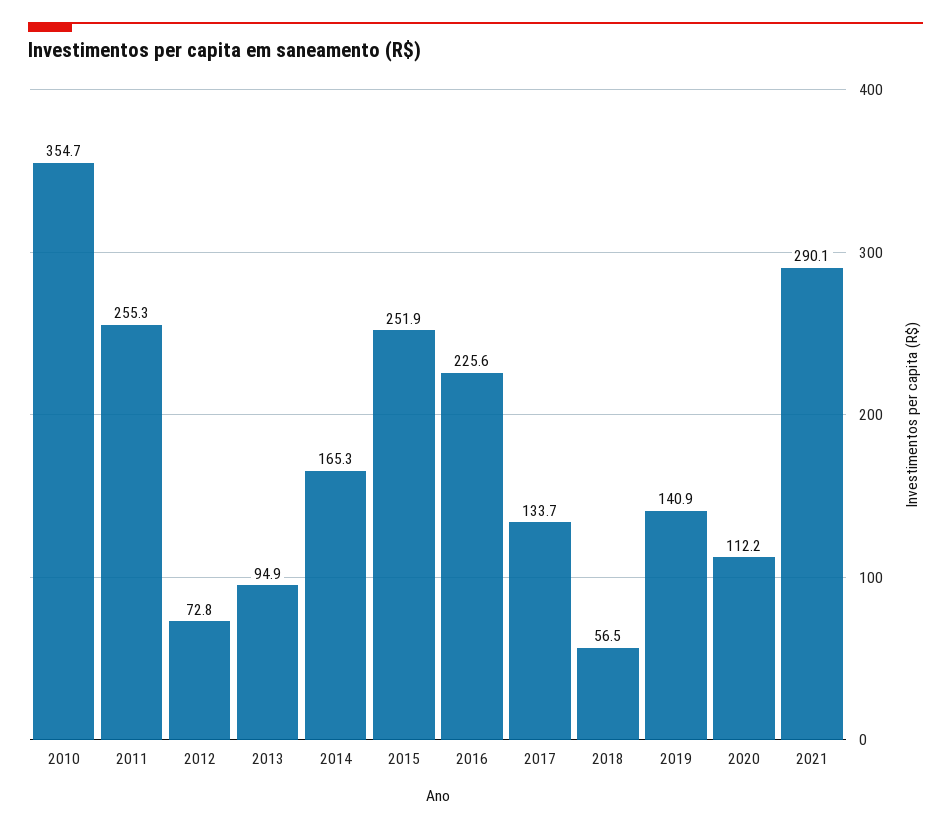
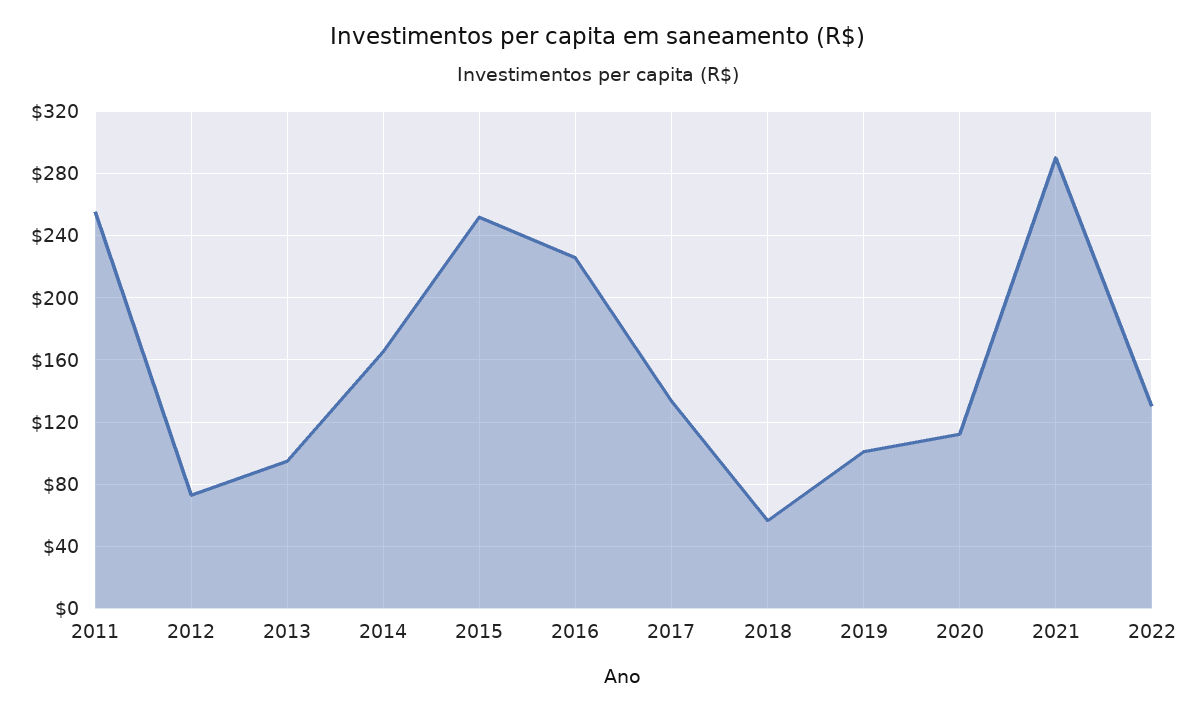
2010: 354.7 -> none
2019: 140.9 -> 100
2022: none -> 130

